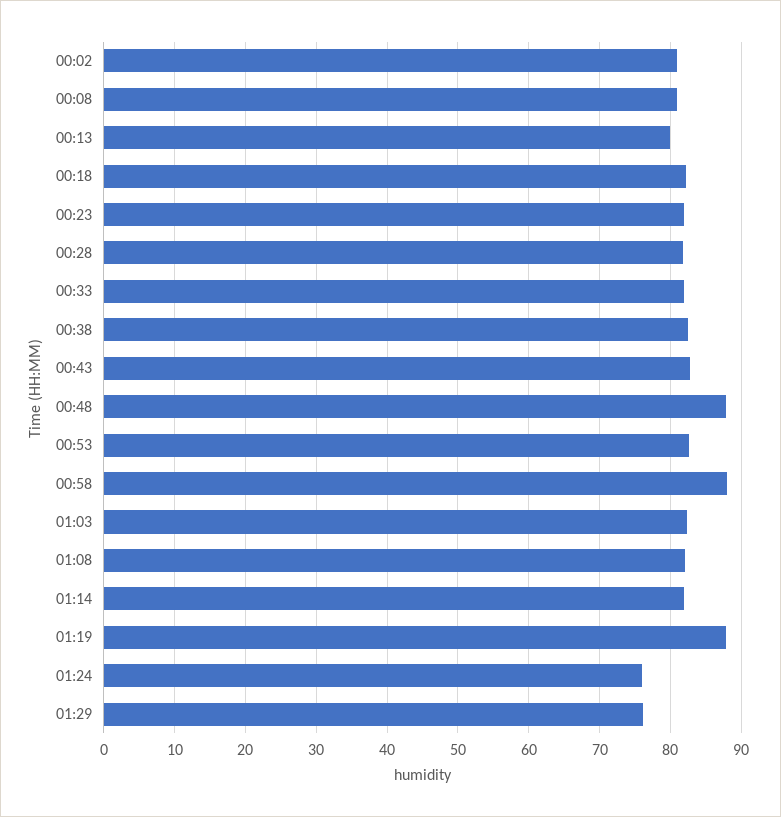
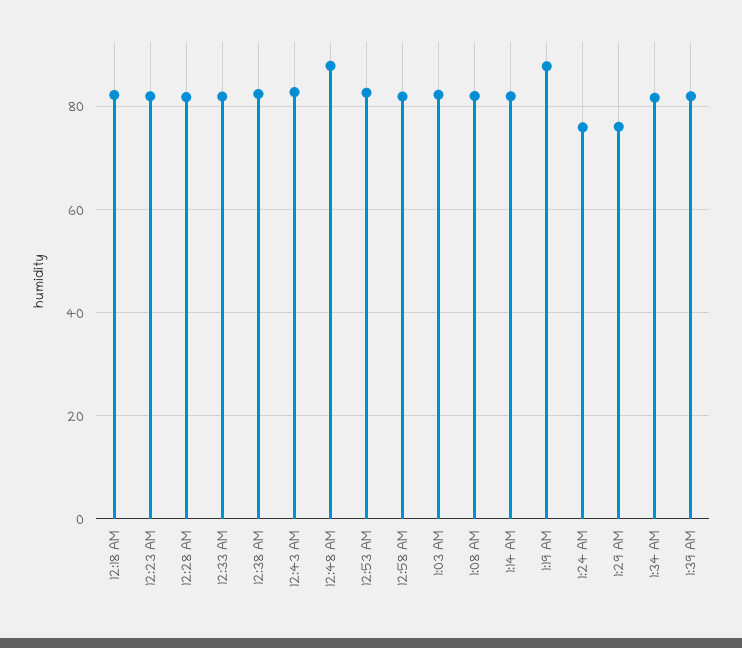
00:02: 81 -> none
00:08: 81 -> none
00:13: 80 -> none
00:58: 88 -> 82
1:34 AM: none -> 82
1:39 AM: none -> 82

